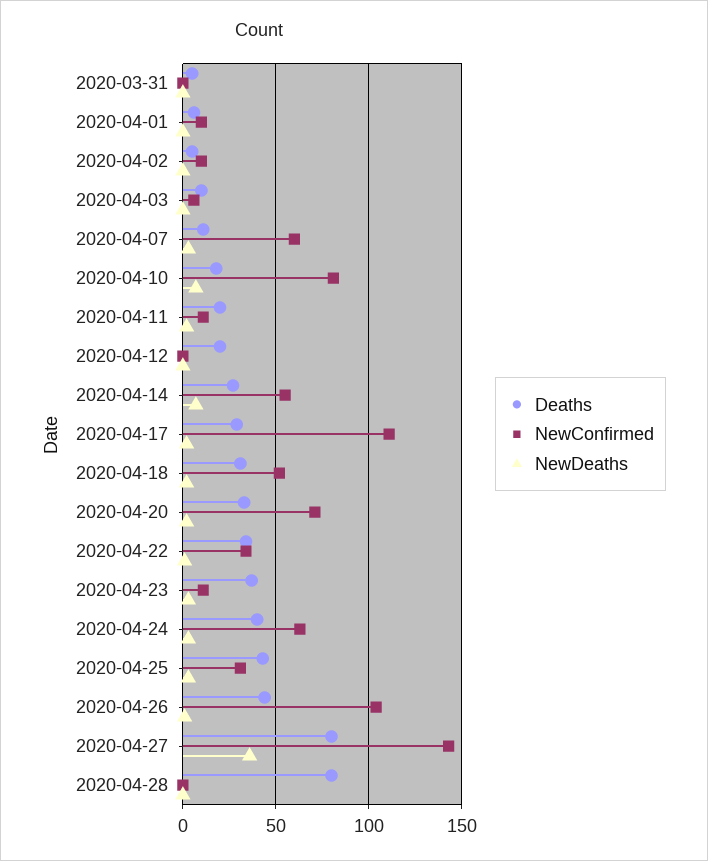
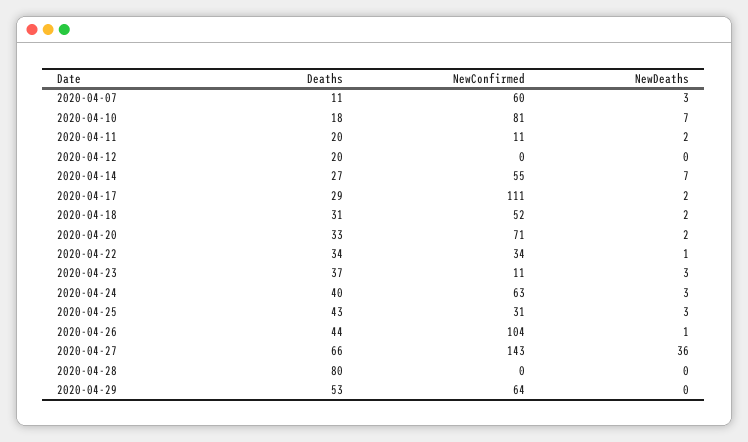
Deaths, 2020-03-31: 5 -> none
NewConfirmed, 2020-03-31: 0 -> none
NewDeaths, 2020-03-31: 0 -> none
Deaths, 2020-04-01: 5 -> none
NewConfirmed, 2020-04-01: 10 -> none
NewDeaths, 2020-04-01: 0 -> none
Deaths, 2020-04-02: 5 -> none
NewConfirmed, 2020-04-02: 10 -> none
NewDeaths, 2020-04-02: 0 -> none
Deaths, 2020-04-03: 10 -> none
NewConfirmed, 2020-04-03: 5 -> none
NewDeaths, 2020-04-03: 0 -> none
Deaths, 2020-04-27: 80 -> 66
Deaths, 2020-04-29: none -> 53
NewConfirmed, 2020-04-29: none -> 64
NewDeaths, 2020-04-29: none -> 0

